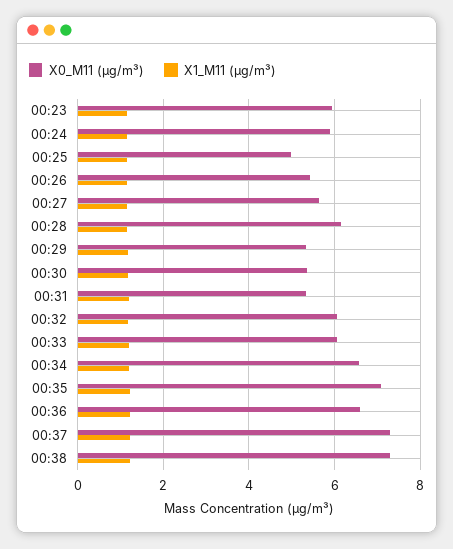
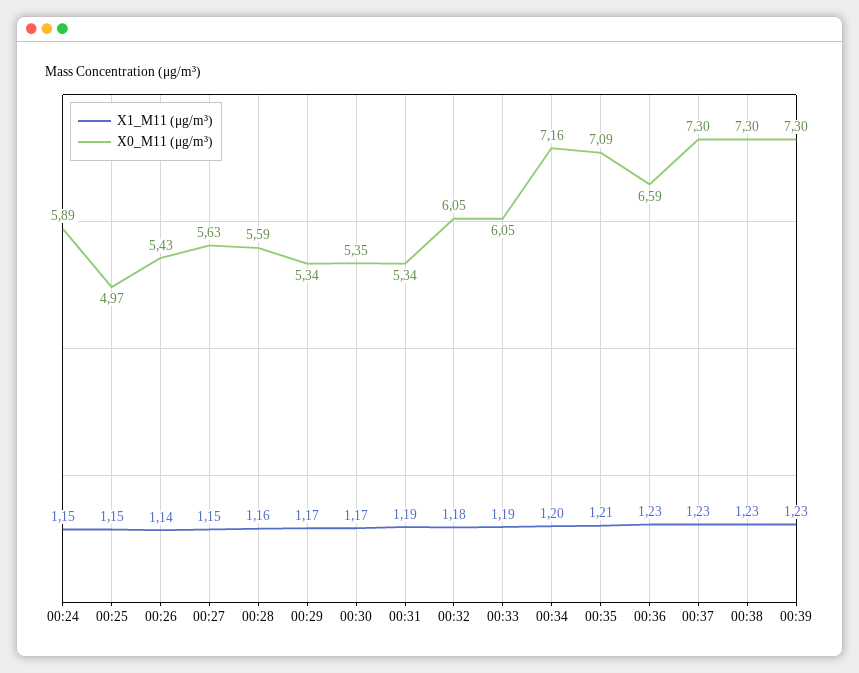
X0_M11 (μg/m³), 00:23: 6 -> none
X1_M11 (μg/m³), 00:23: 1.2 -> none
X0_M11 (μg/m³), 00:28: 6.2 -> 5.59
X0_M11 (μg/m³), 00:34: 6.6 -> 7.16
X1_M11 (μg/m³), 00:39: none -> 1.23
X0_M11 (μg/m³), 00:39: none -> 7.3

